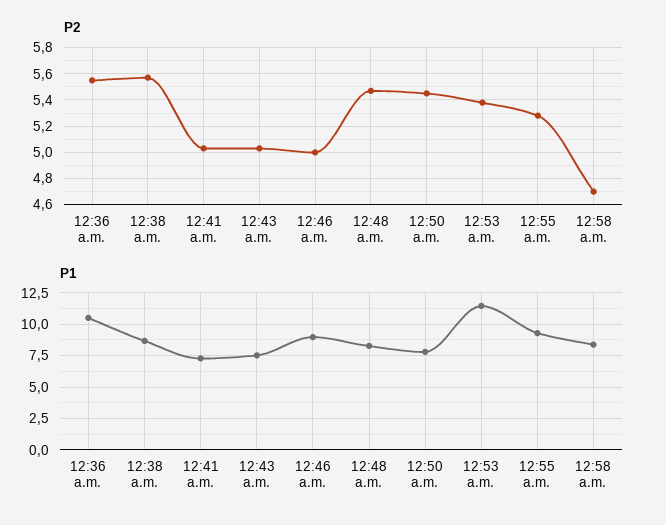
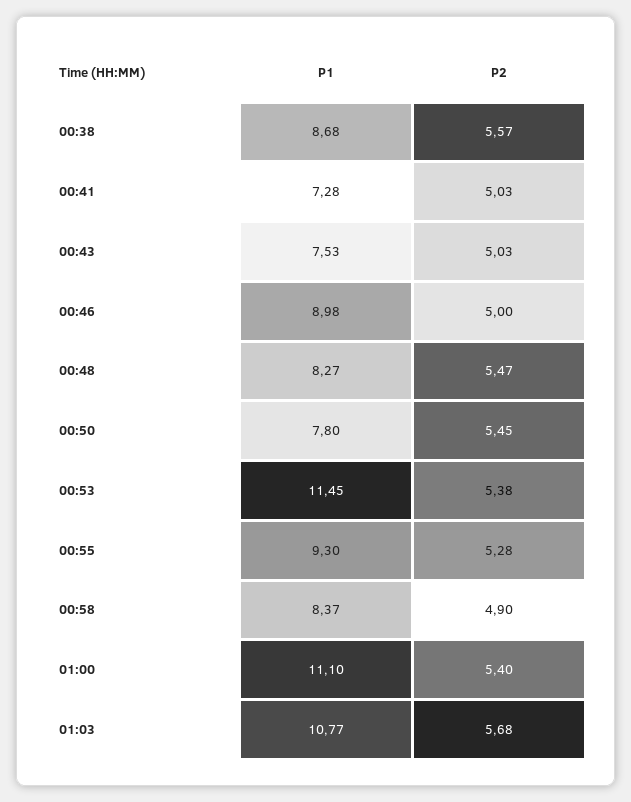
P2, 12:36 a.m.: 5.55 -> none
P2, 12:58 a.m.: 4.7 -> 4.9
P1, 12:36 a.m.: 10.5 -> none
P1, 01:00: none -> 11.1
P2, 01:00: none -> 5.4
P1, 01:03: none -> 10.77
P2, 01:03: none -> 5.68

